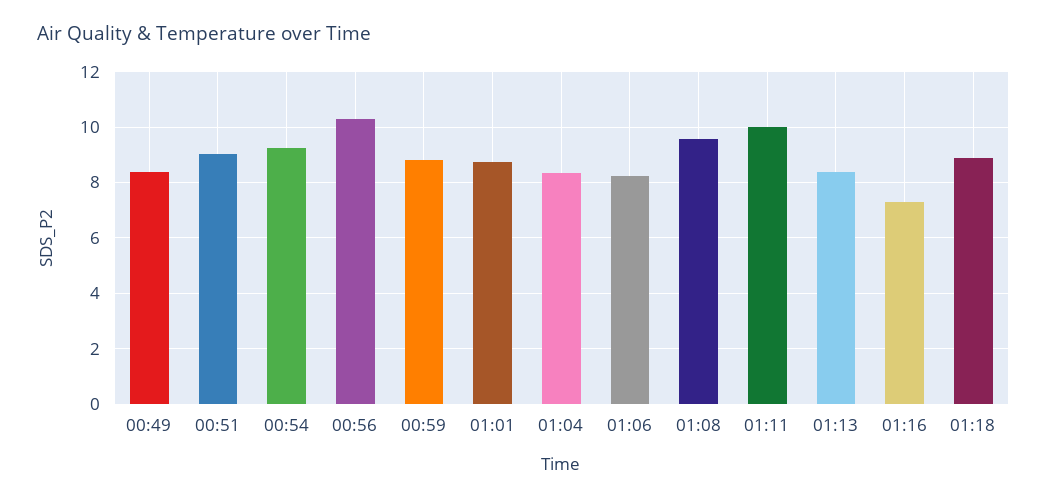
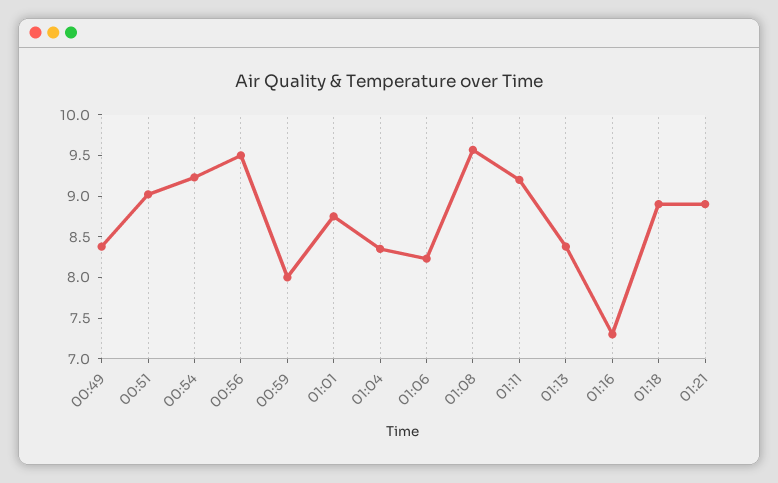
00:56: 10.25 -> 9.5
00:59: 8.75 -> 8
01:11: 10 -> 9.2
01:21: none -> 8.9

